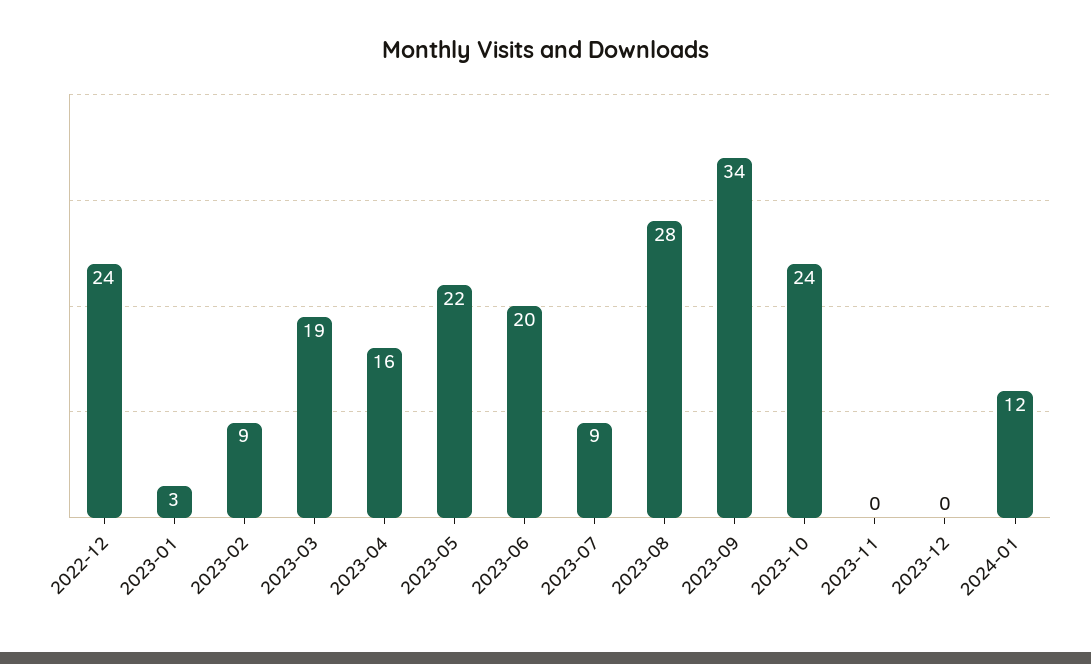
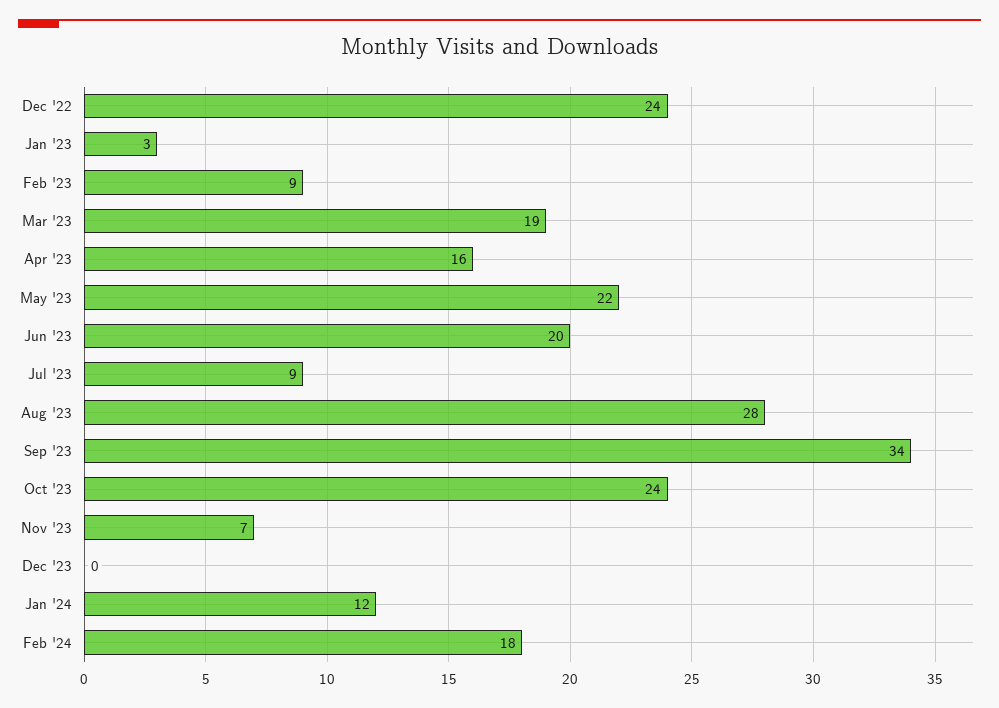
2023-11: 0 -> 7
Feb '24: none -> 18

